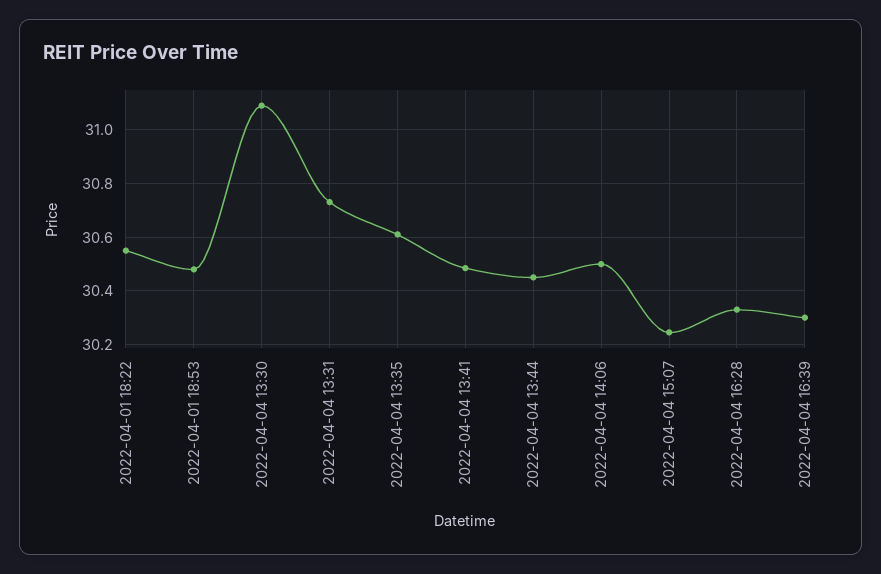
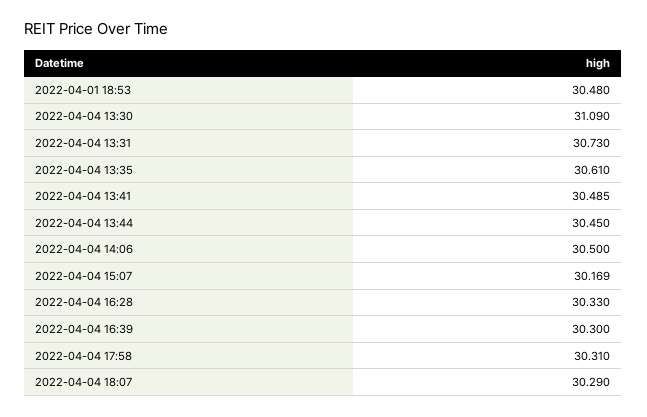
2022-04-01 18:22: 30.55 -> none
2022-04-04 15:07: 30.25 -> 30.169
2022-04-04 17:58: none -> 30.31
2022-04-04 18:07: none -> 30.29

